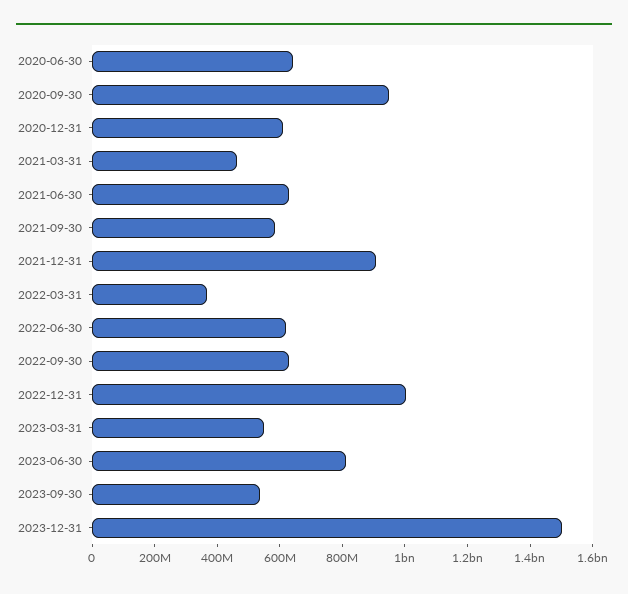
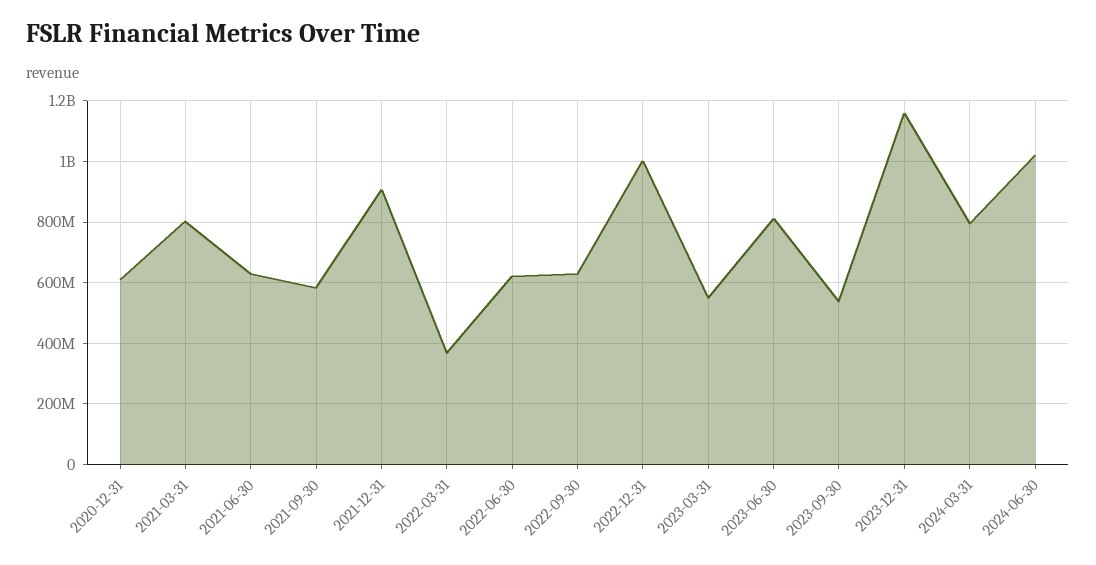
2020-06-30: 650000000 -> none
2020-09-30: 950000000 -> none
2021-03-31: 450000000 -> 800000000
2023-12-31: 1500000000 -> 1160000000
2024-03-31: none -> 800000000
2024-06-30: none -> 1020000000

